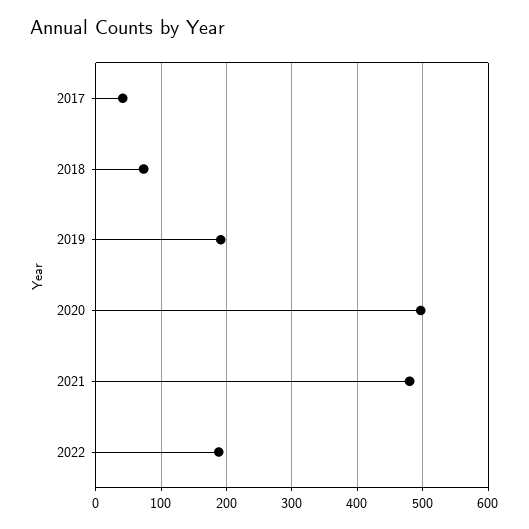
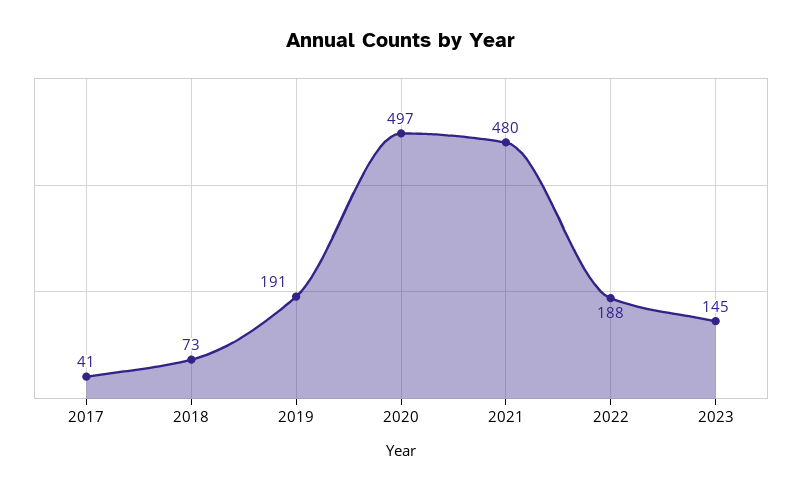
2023: none -> 145

